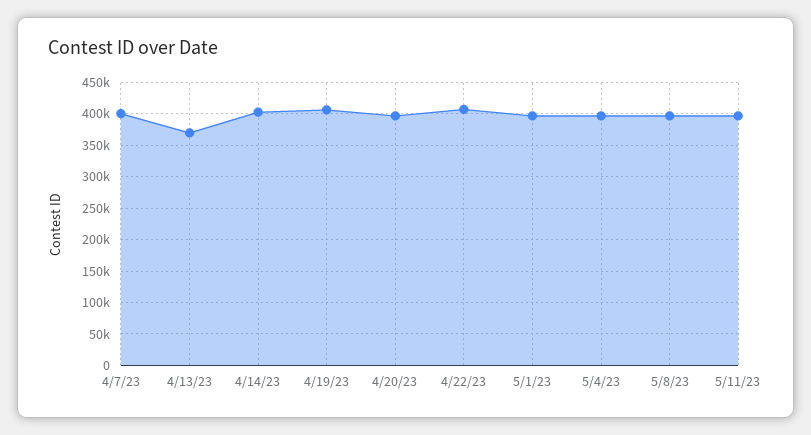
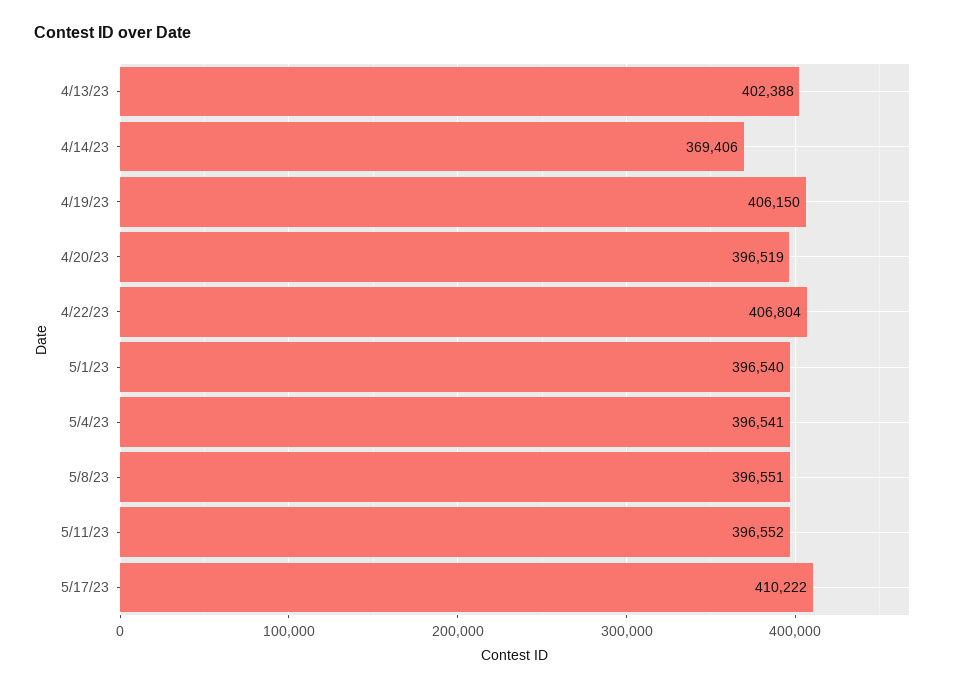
4/7/23: 400000 -> none
4/13/23: 370000 -> 402388
4/14/23: 400000 -> 369406
5/17/23: none -> 410222

